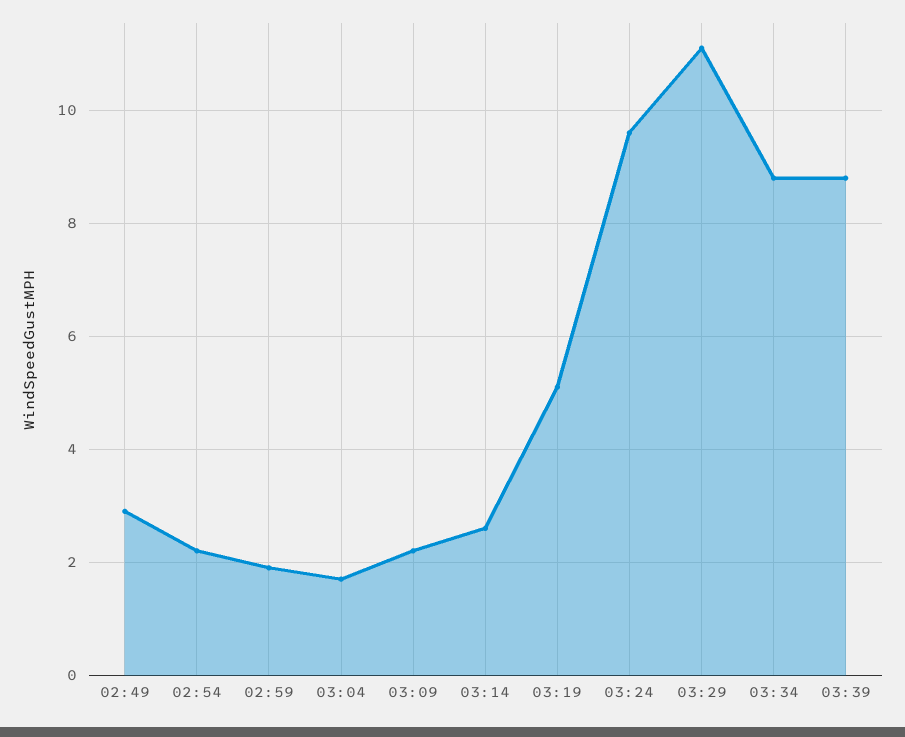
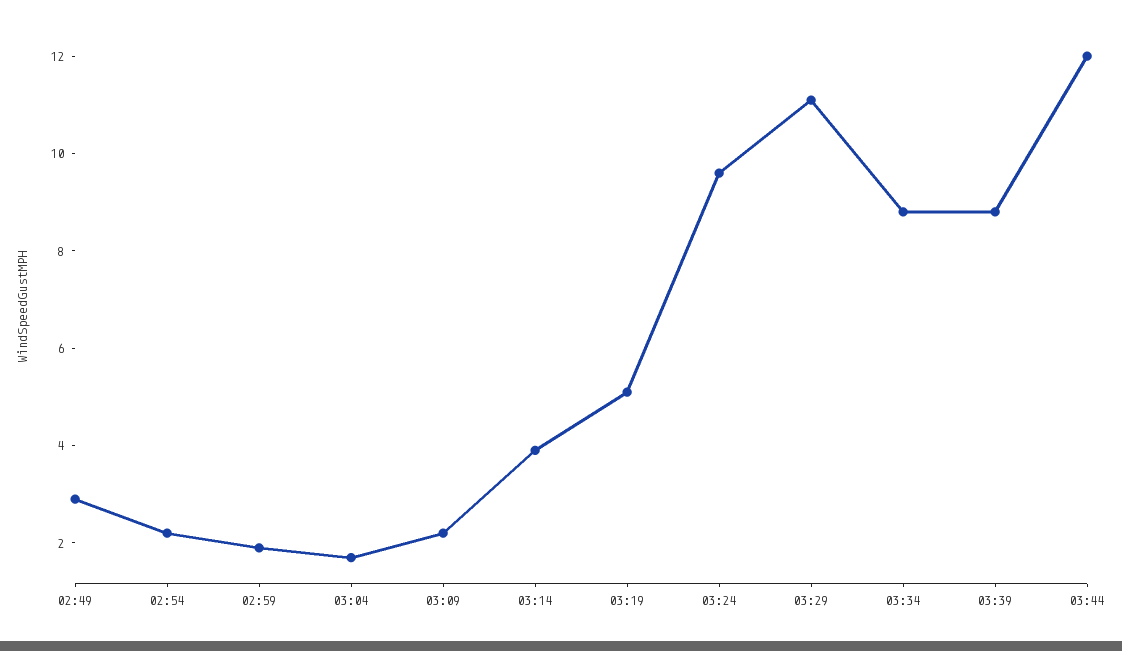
03:14: 2.5 -> 4
03:44: none -> 12

